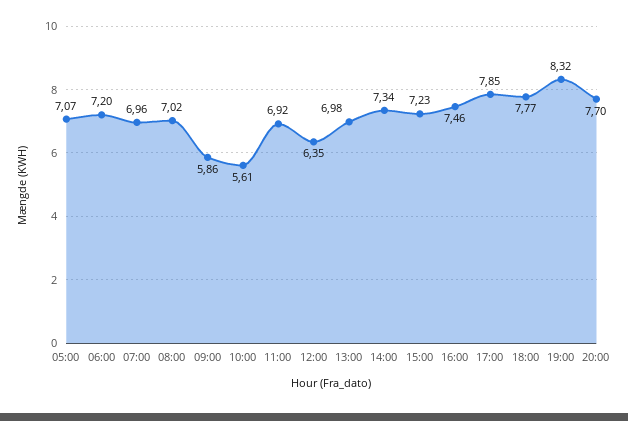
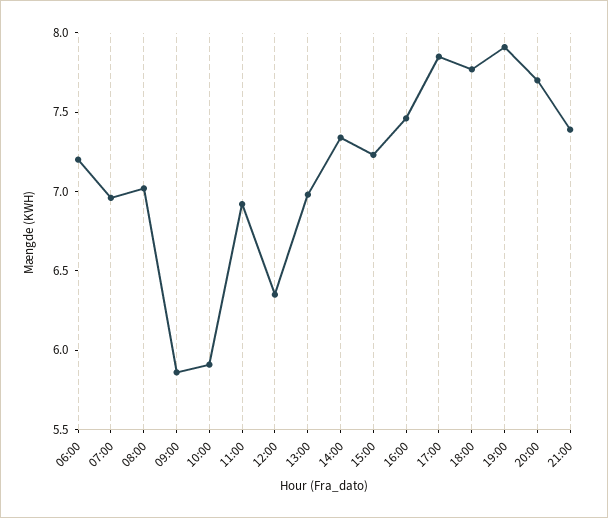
05:00: 7.07 -> none
10:00: 5.61 -> 5.9
19:00: 8.32 -> 7.9
21:00: none -> 7.4

